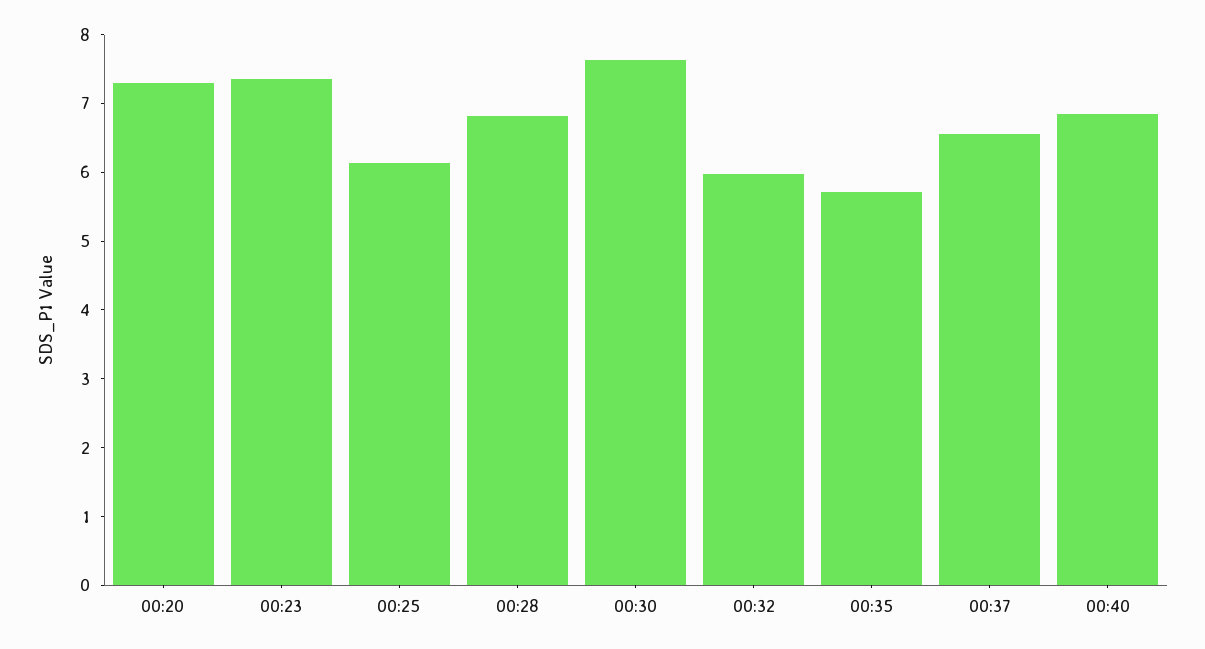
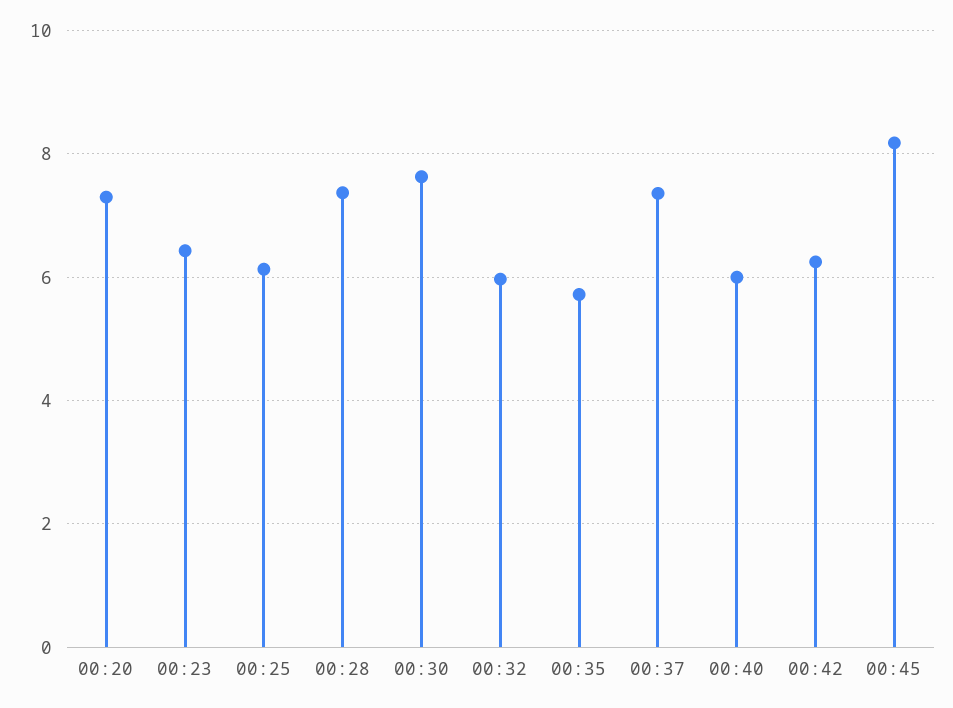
00:23: 7.4 -> 6.4
00:28: 6.8 -> 7.4
00:37: 6.6 -> 7.4
00:40: 6.8 -> 6
00:42: none -> 6.2
00:45: none -> 8.2

